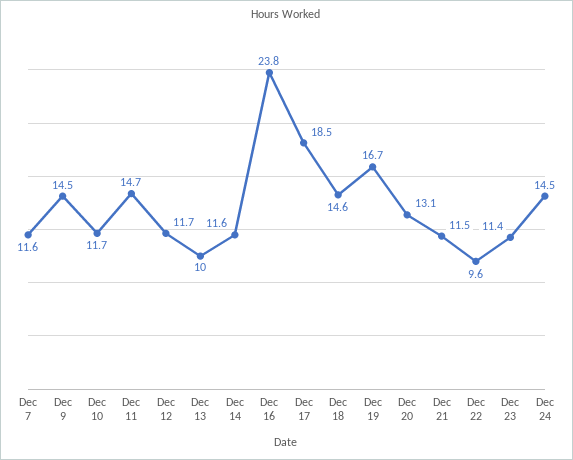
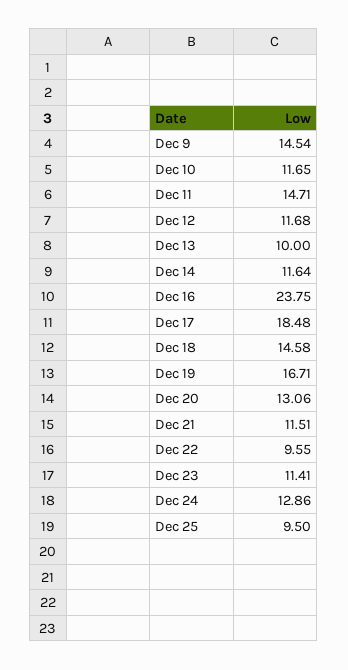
Dec 7: 11.6 -> none
Dec 24: 14.5 -> 12.86
Dec 25: none -> 9.5

